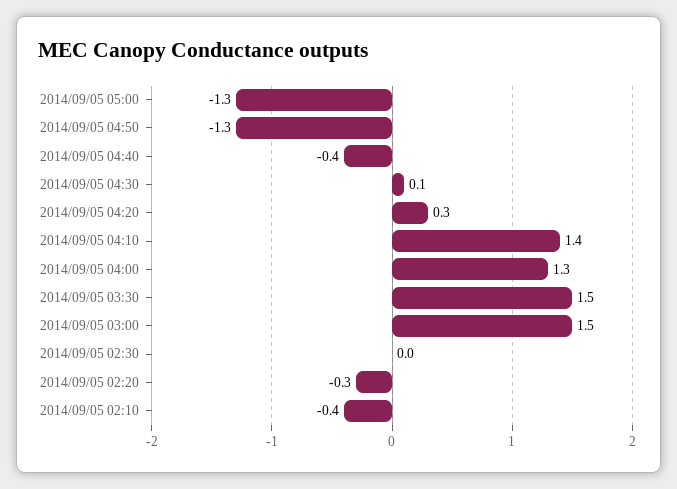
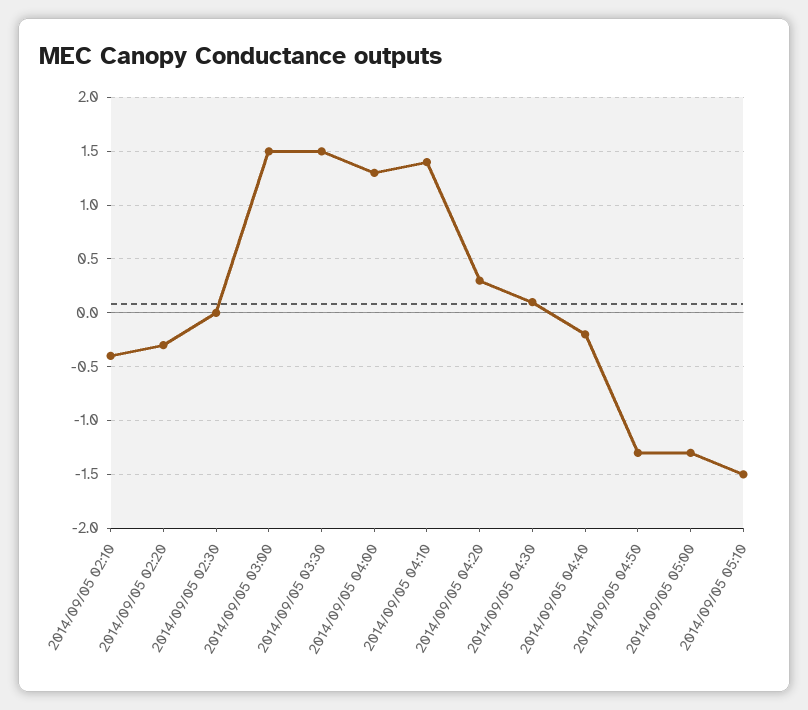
2014/09/05 04:40: -0.4 -> -0.2
2014/09/05 05:10: none -> -1.5

